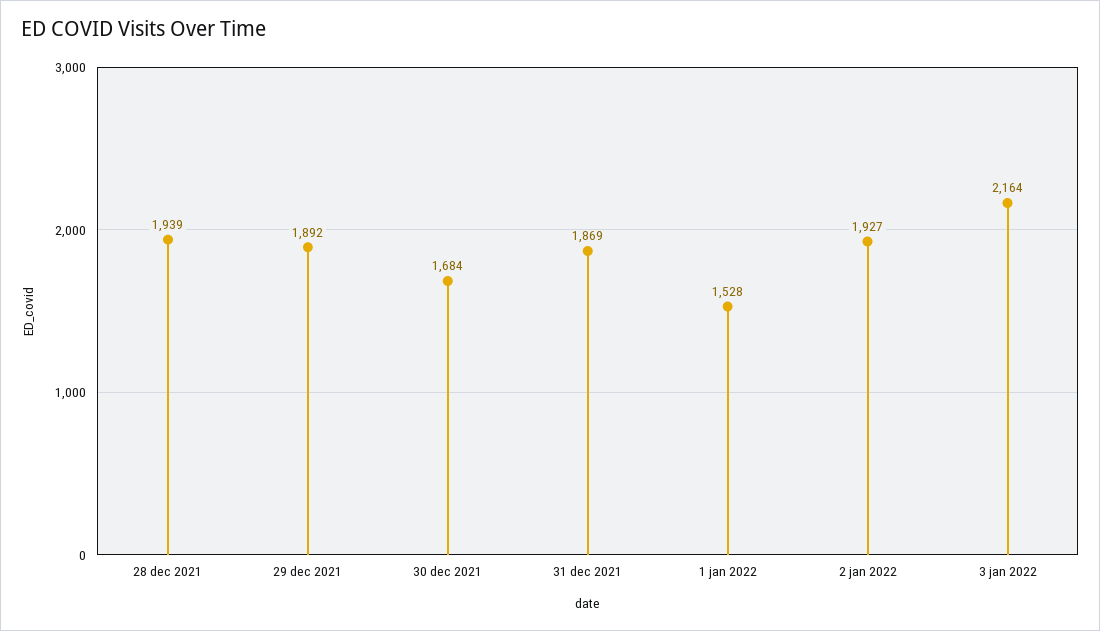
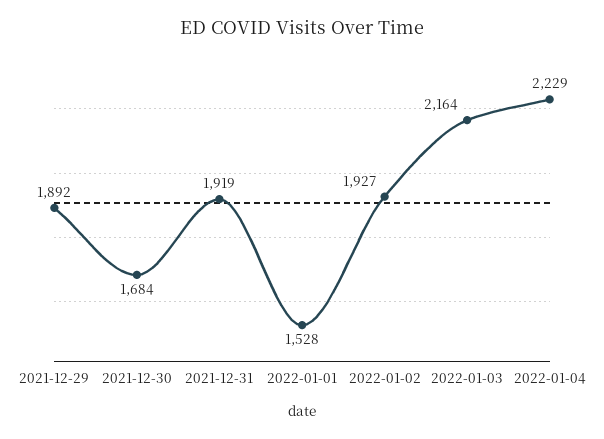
28 dec 2021: 1939 -> none
31 dec 2021: 1869 -> 1919
2022-01-04: none -> 2229

